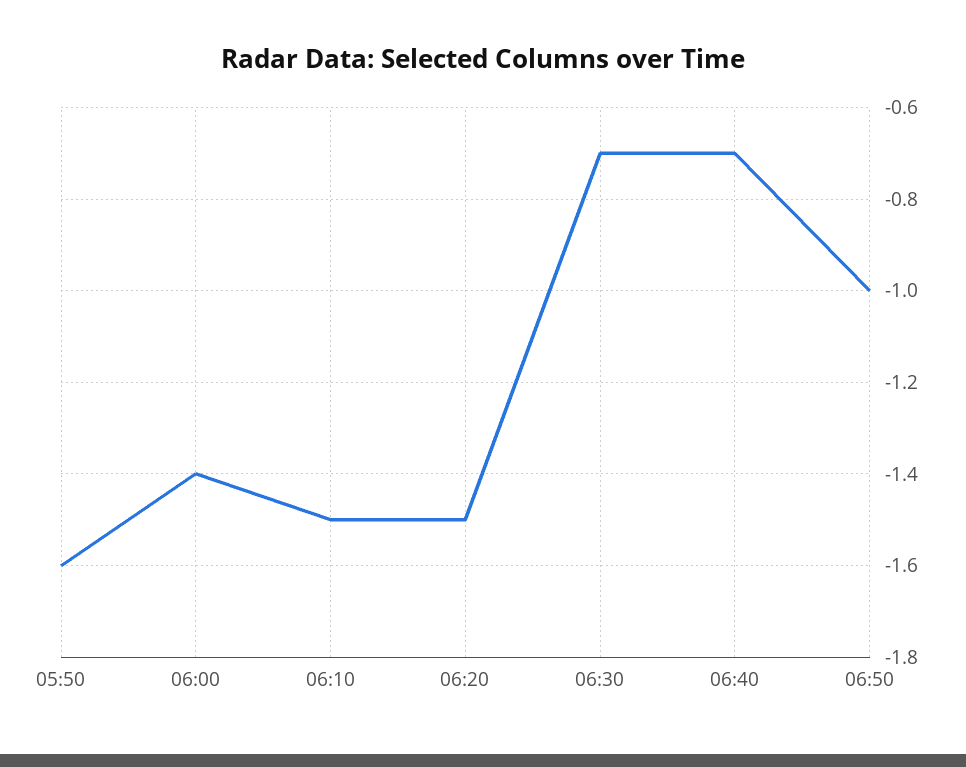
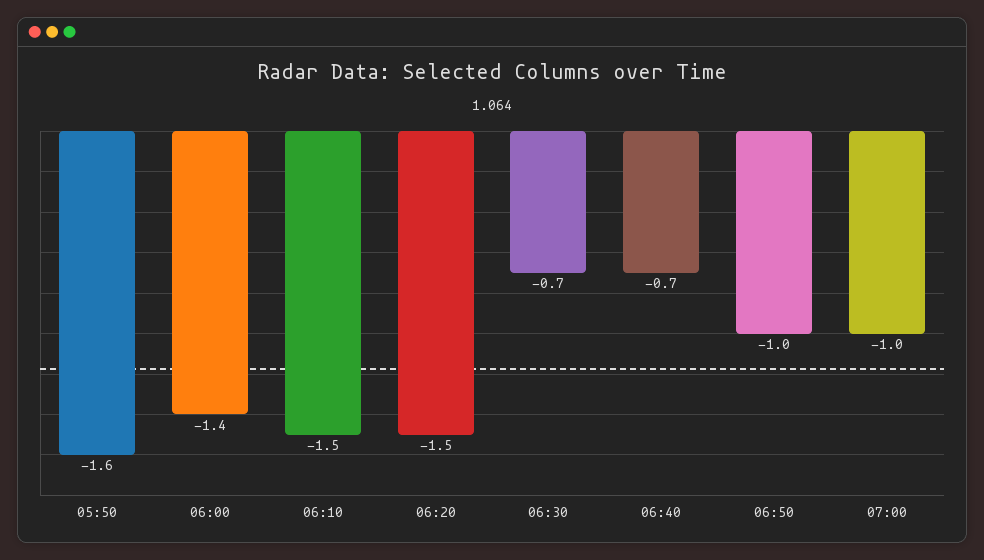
07:00: none -> -1

